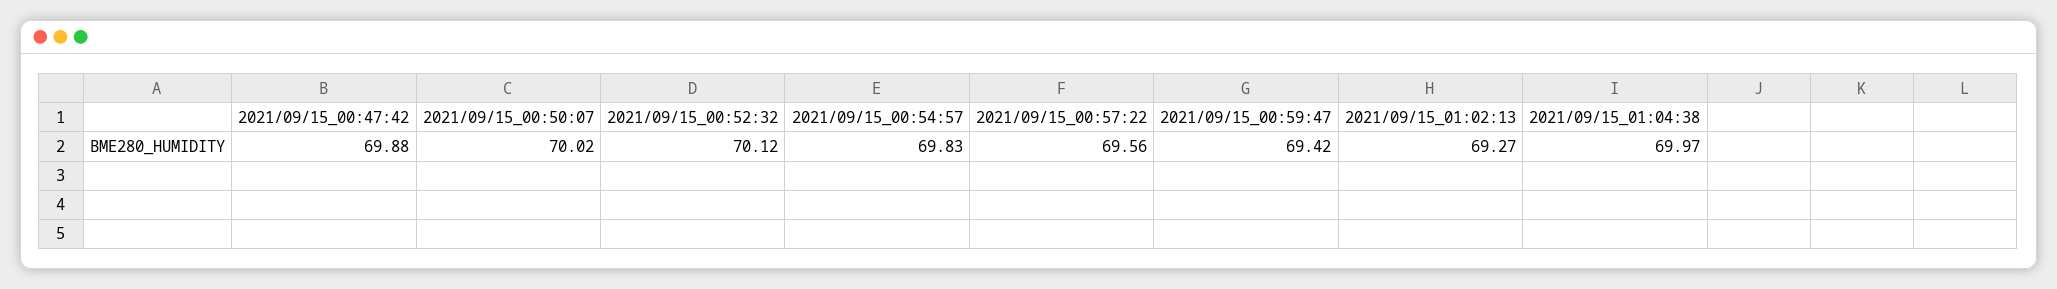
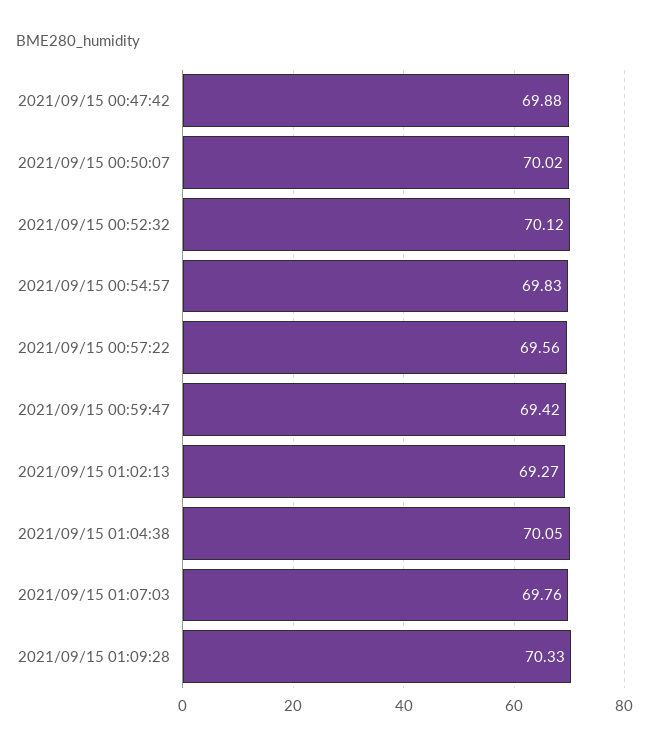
2021/09/15_01:04:38: 69.97 -> 70.05
2021/09/15 01:07:03: none -> 69.76
2021/09/15 01:09:28: none -> 70.33

